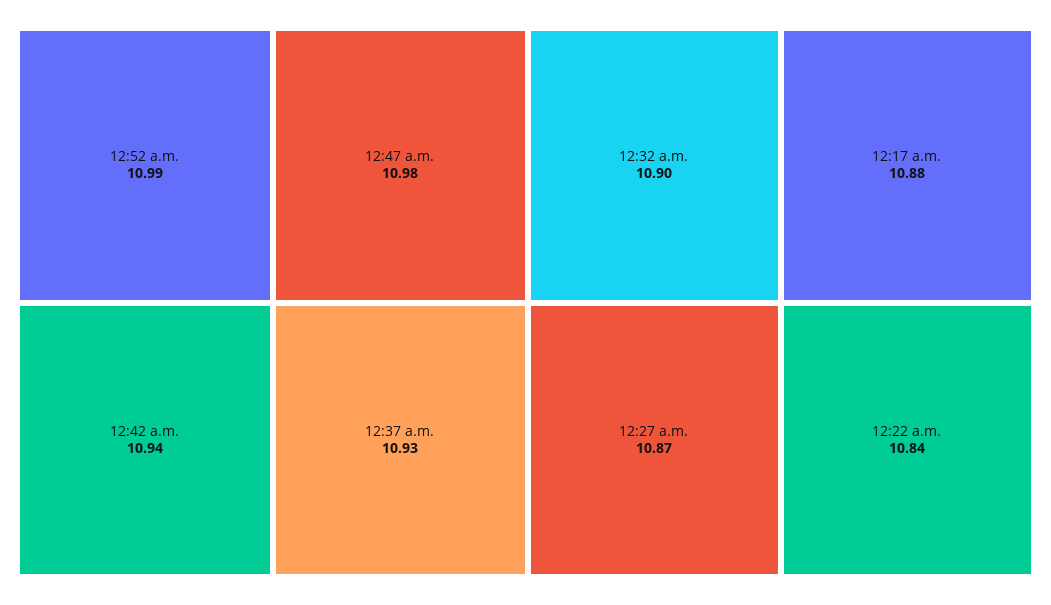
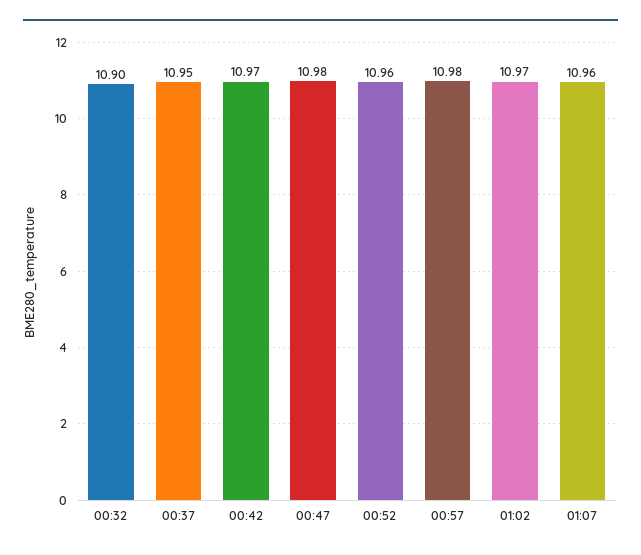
12:52 a.m.: 10.99 -> 10.96
12:42 a.m.: 10.94 -> 10.97
12:37 a.m.: 10.93 -> 10.95
12:17 a.m.: 10.88 -> none
12:27 a.m.: 10.87 -> none
12:22 a.m.: 10.84 -> none
00:57: none -> 10.98
01:02: none -> 10.97
01:07: none -> 10.96

